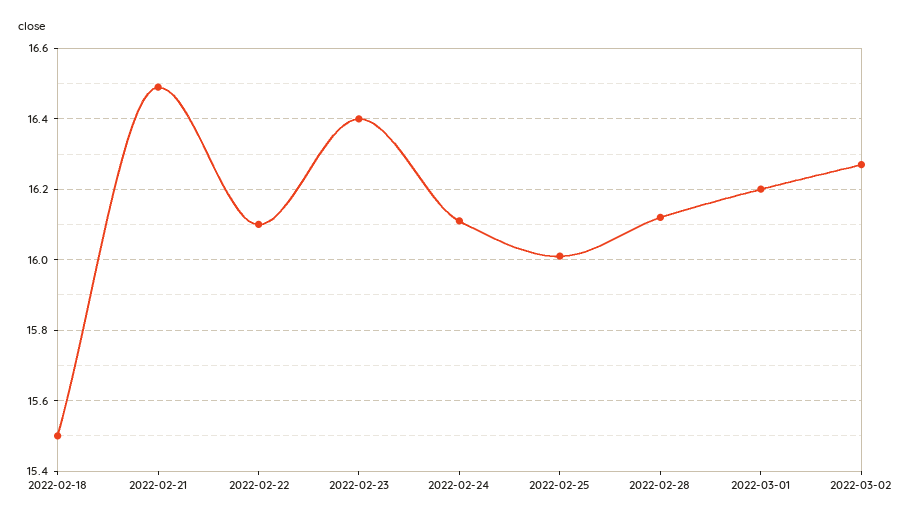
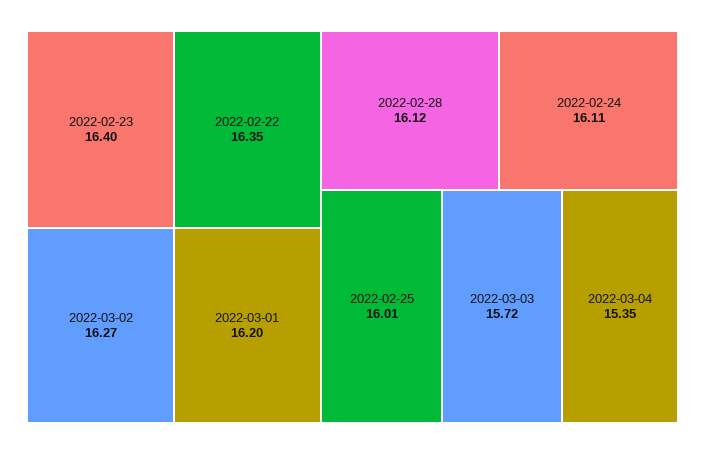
2022-02-18: 15.5 -> none
2022-02-21: 16.5 -> none
2022-02-22: 16.1 -> 16.35
2022-03-03: none -> 15.72
2022-03-04: none -> 15.35

